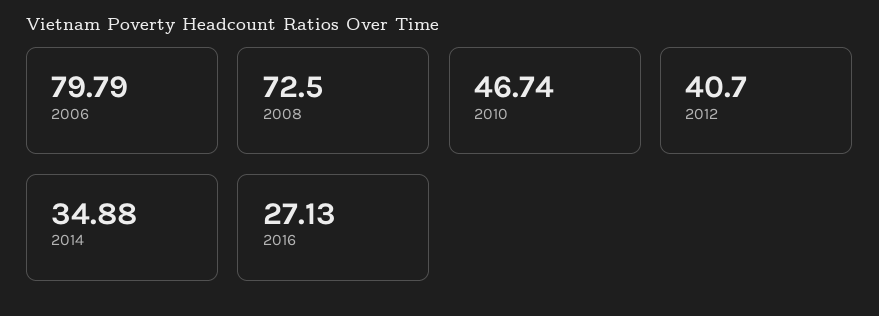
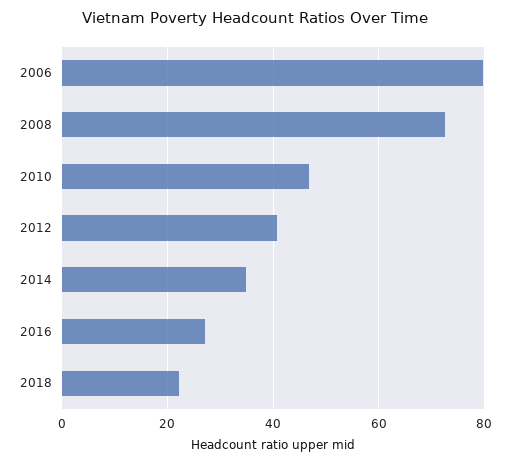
2018: none -> 22

